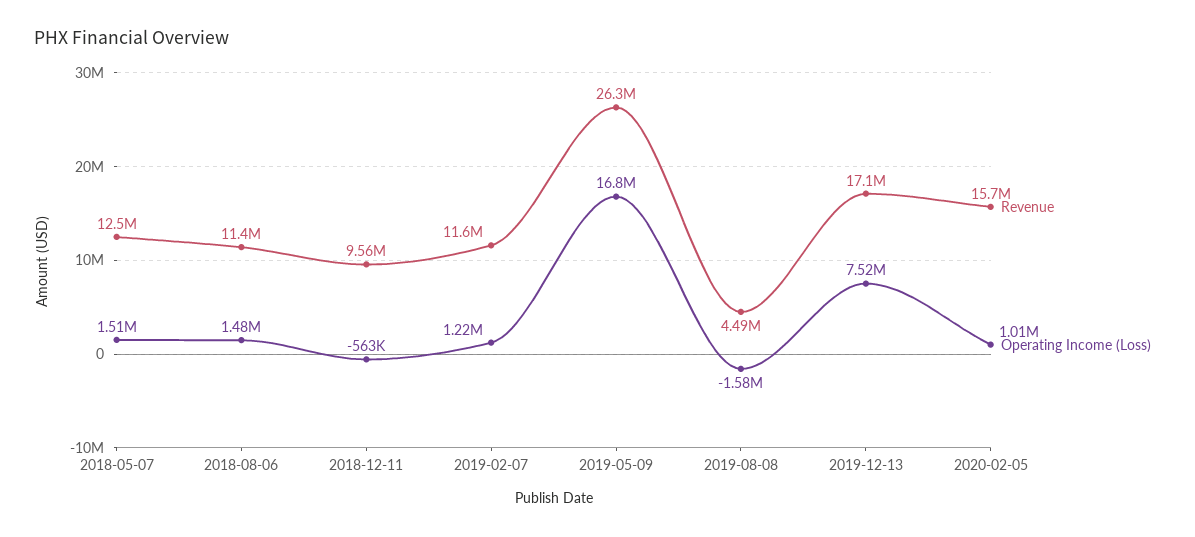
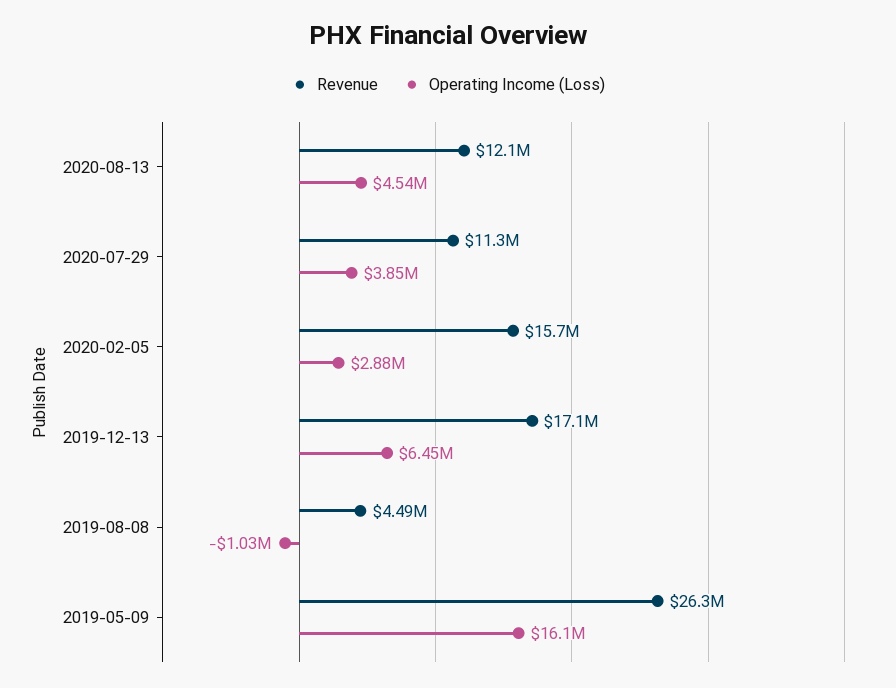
Revenue, 2018-05-07: 12500000 -> none
Operating Income (Loss), 2018-05-07: 1510000 -> none
Revenue, 2018-08-06: 11400000 -> none
Operating Income (Loss), 2018-08-06: 1480000 -> none
Revenue, 2018-12-11: 9560000 -> none
Operating Income (Loss), 2018-12-11: -563000 -> none
Revenue, 2019-02-07: 11600000 -> none
Operating Income (Loss), 2019-02-07: 1220000 -> none
Operating Income (Loss), 2019-05-09: 16800000 -> 16100000
Operating Income (Loss), 2019-08-08: -1580000 -> -1030000
Operating Income (Loss), 2019-12-13: 7520000 -> 6450000
Operating Income (Loss), 2020-02-05: 1010000 -> 2880000
Revenue, 2020-08-13: none -> 12100000
Operating Income (Loss), 2020-08-13: none -> 4540000
Revenue, 2020-07-29: none -> 11300000
Operating Income (Loss), 2020-07-29: none -> 3850000

